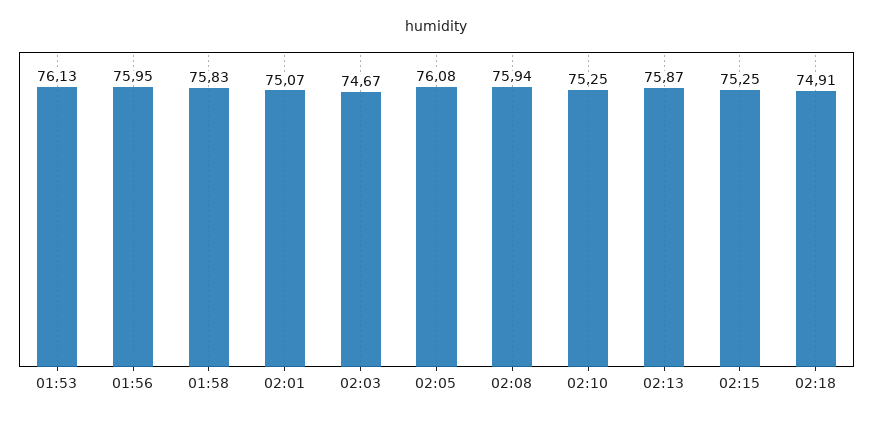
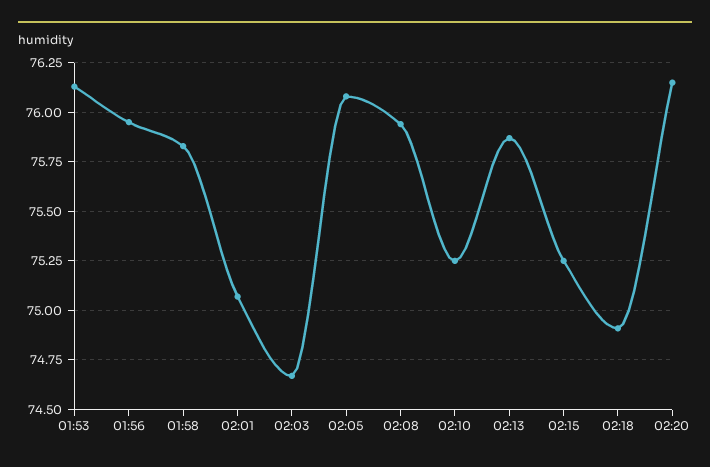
02:20: none -> 76.15

